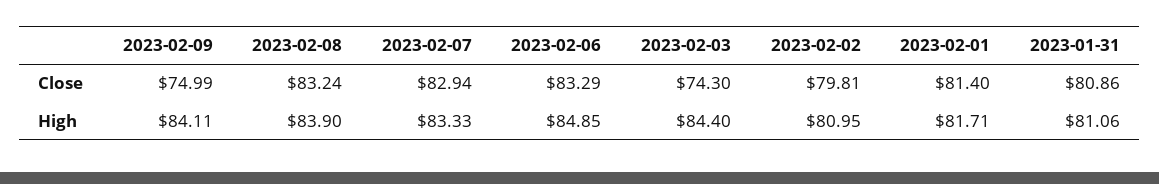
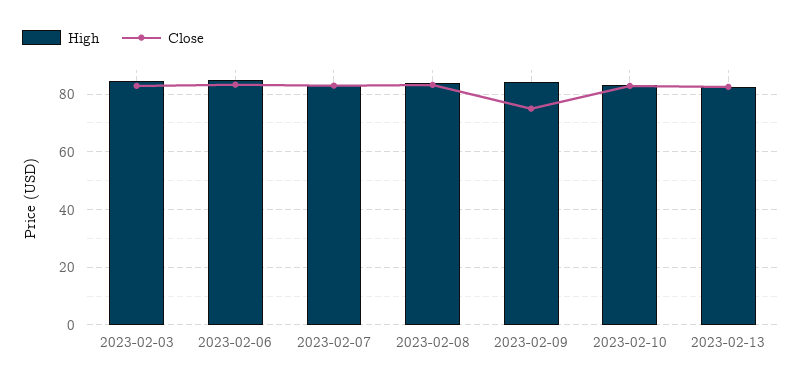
Close, 2023-02-03: 74.3 -> 82.5
Close, 2023-02-02: 79.81 -> none
Close, 2023-02-01: 81.4 -> none
Close, 2023-01-31: 80.86 -> none
High, 2023-02-02: 80.95 -> none
High, 2023-02-01: 81.71 -> none
High, 2023-01-31: 81.06 -> none
High, 2023-02-10: none -> 82.5
Close, 2023-02-10: none -> 82.5
High, 2023-02-13: none -> 82.5
Close, 2023-02-13: none -> 82.5

